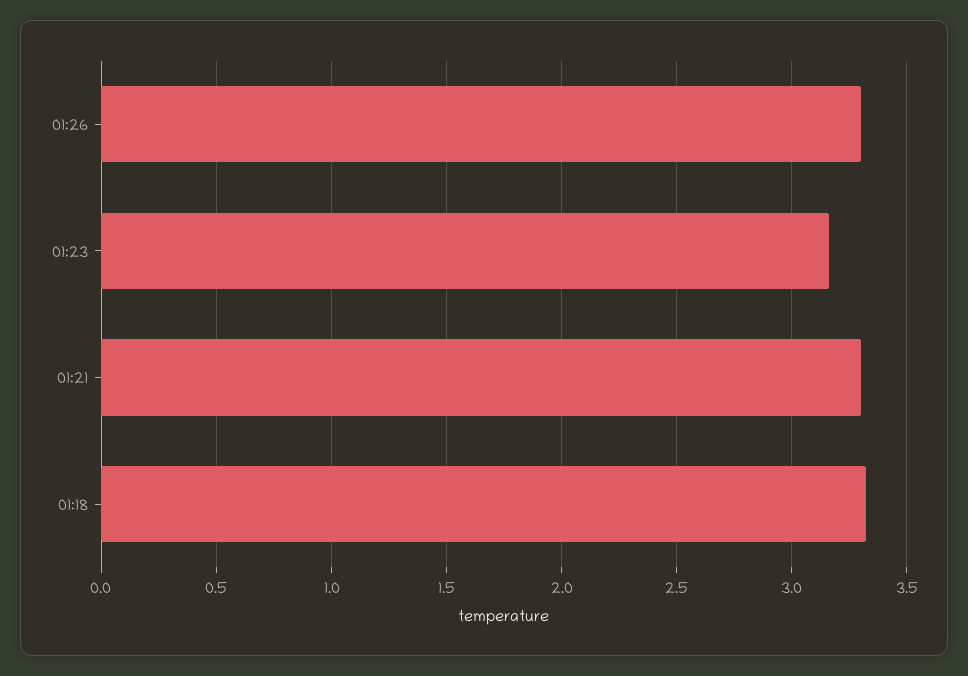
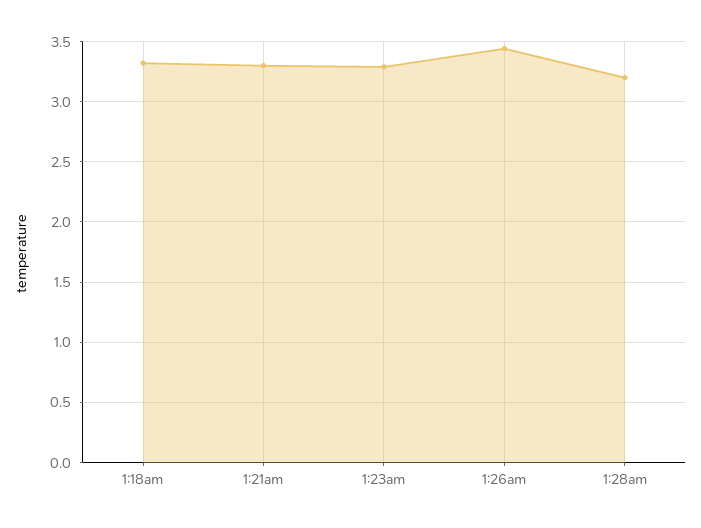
01:26: 3.3 -> 3.45
01:23: 3.15 -> 3.3
1:28am: none -> 3.2

